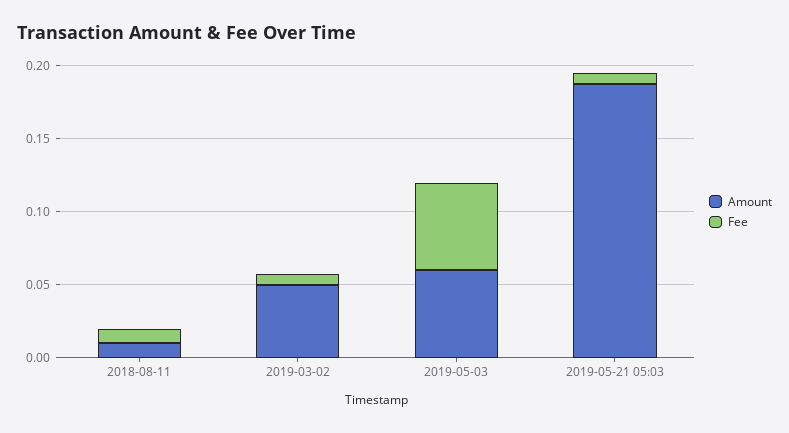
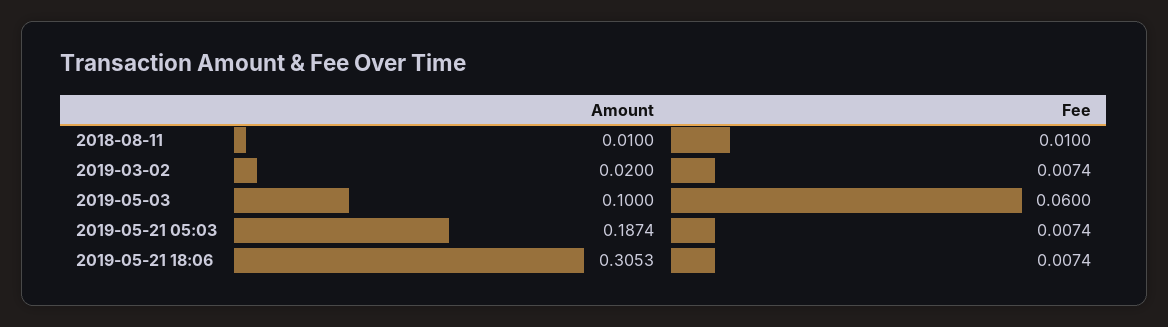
Amount, 2019-03-02: 0.05 -> 0.02
Amount, 2019-05-03: 0.06 -> 0.1
Amount, 2019-05-21 18:06: none -> 0.3053
Fee, 2019-05-21 18:06: none -> 0.0074

